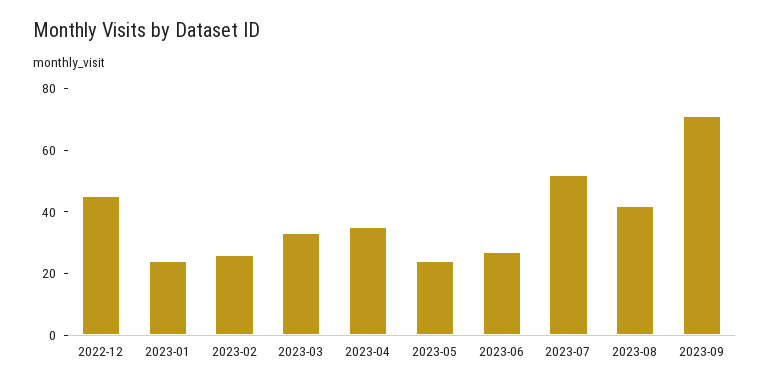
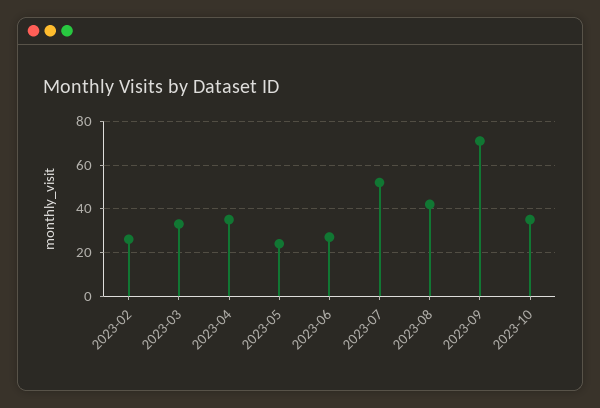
2022-12: 45 -> none
2023-01: 25 -> none
2023-10: none -> 35

